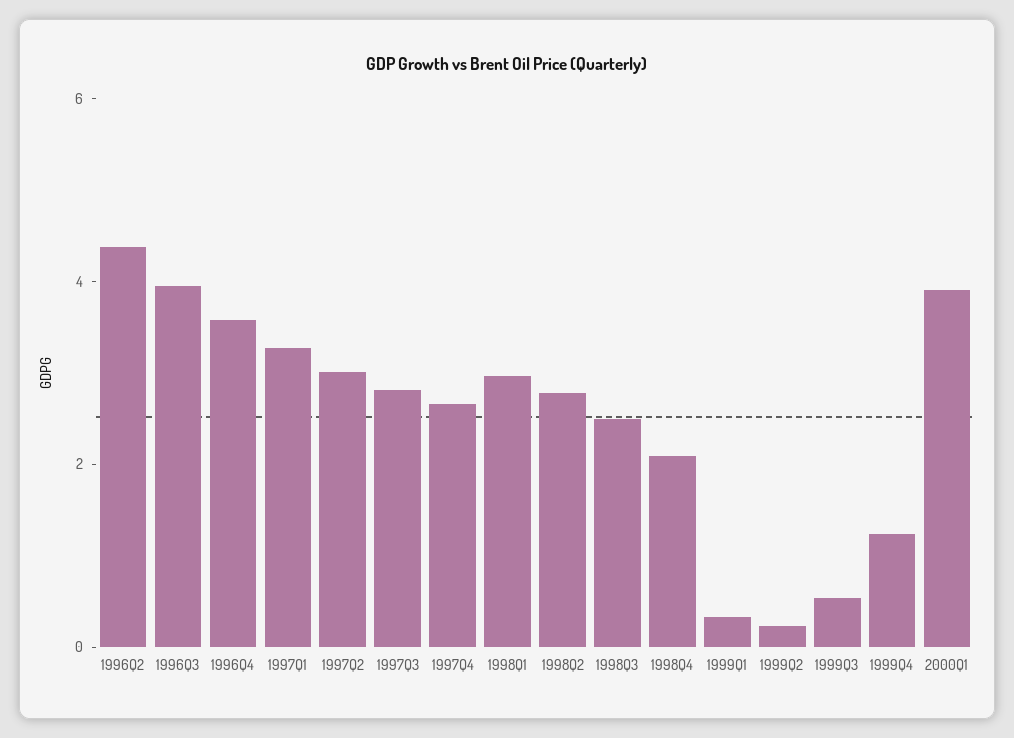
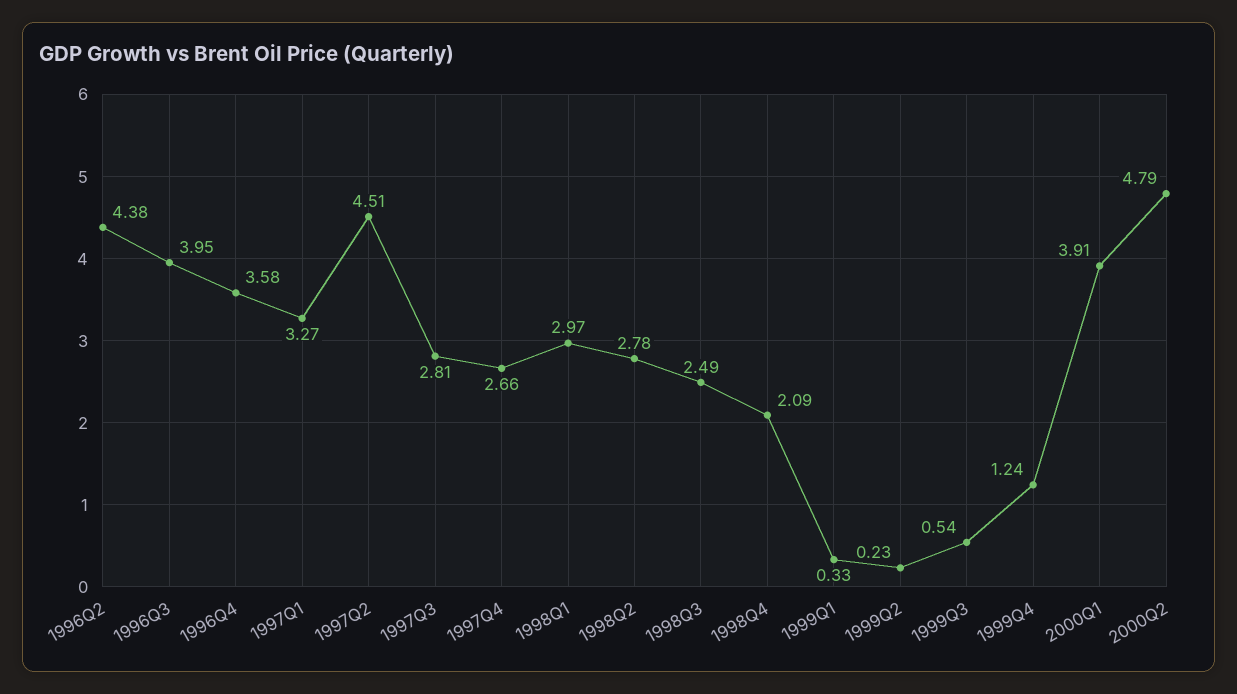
1997Q2: 3 -> 4.51
2000Q2: none -> 4.79

